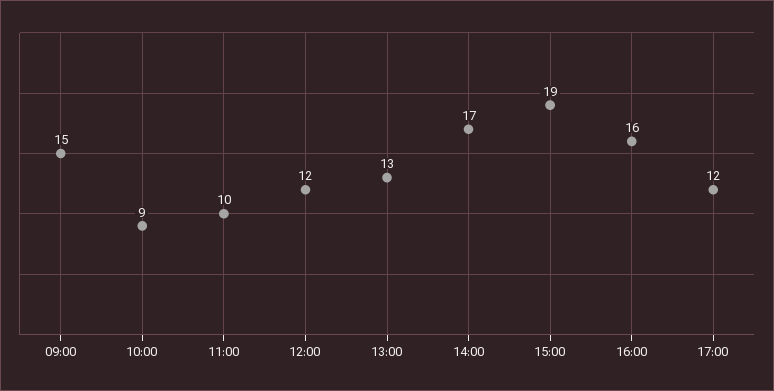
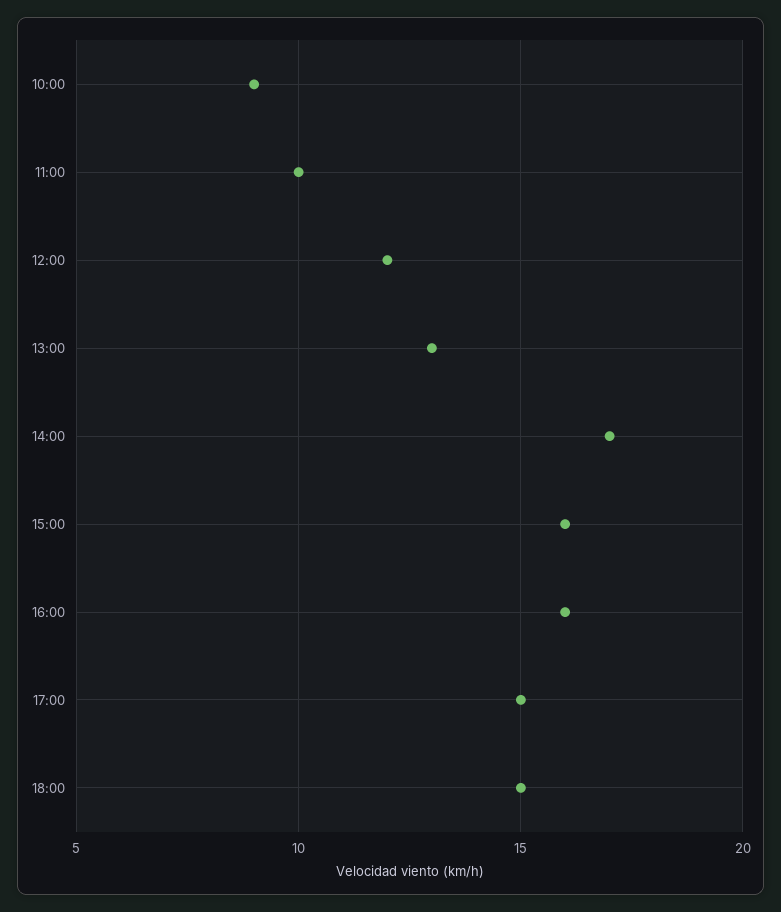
09:00: 15 -> none
15:00: 19 -> 16
17:00: 12 -> 15
18:00: none -> 15

